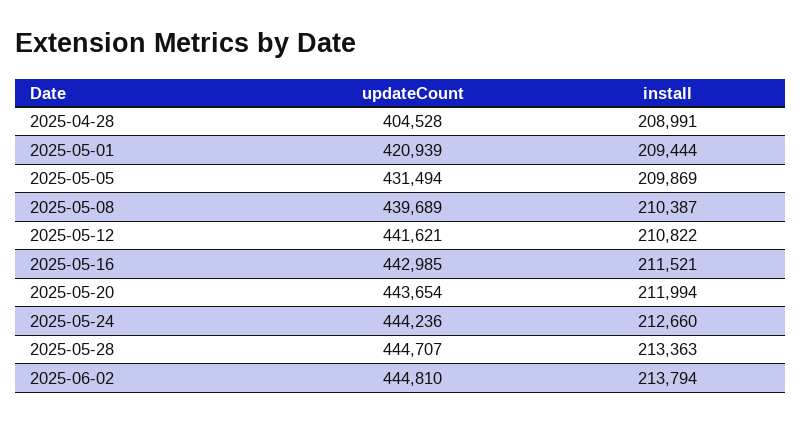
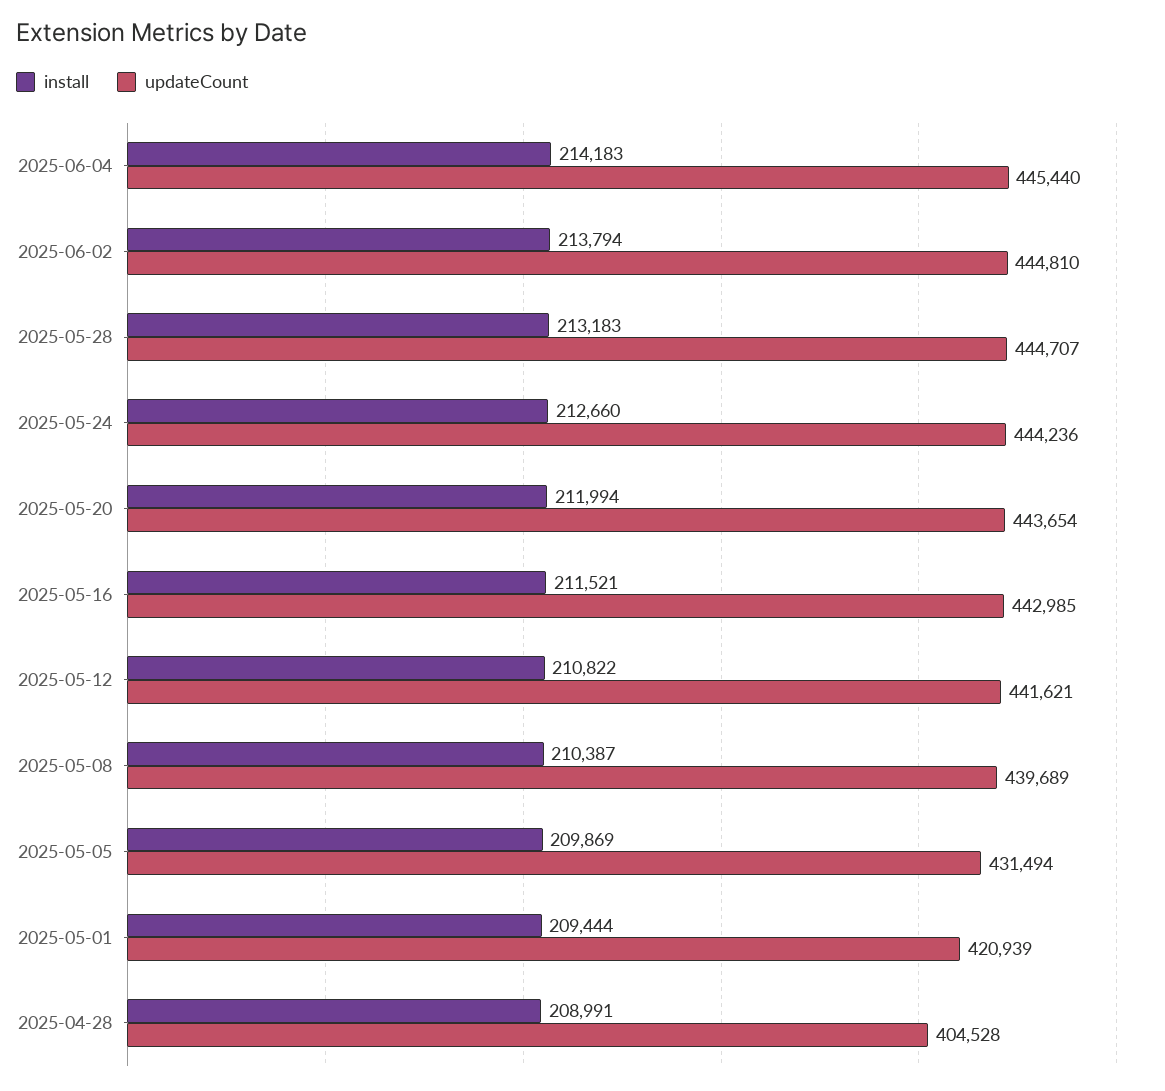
install, 2025-05-28: 213363 -> 213183
install, 2025-06-04: none -> 214183
updateCount, 2025-06-04: none -> 445440

